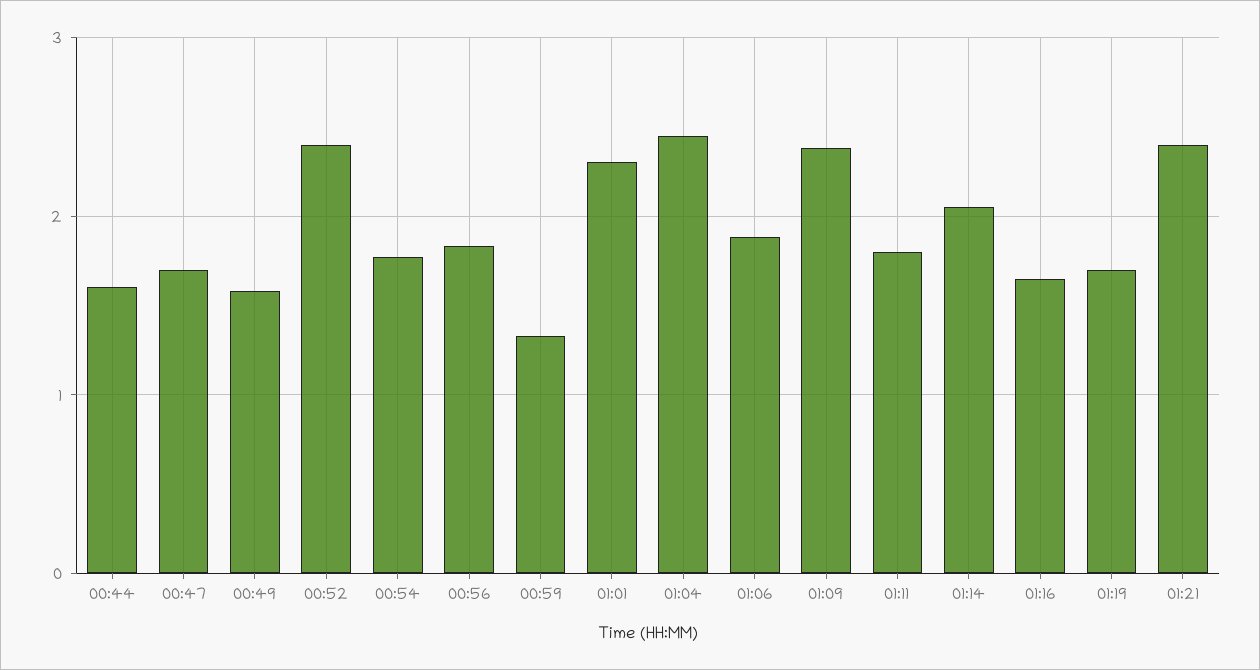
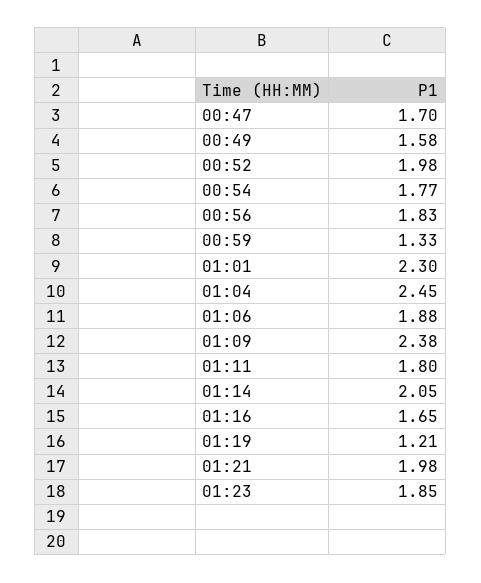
00:44: 1.6 -> none
00:52: 2.4 -> 1.98
01:19: 1.7 -> 1.21
01:21: 2.4 -> 1.98
01:23: none -> 1.85

